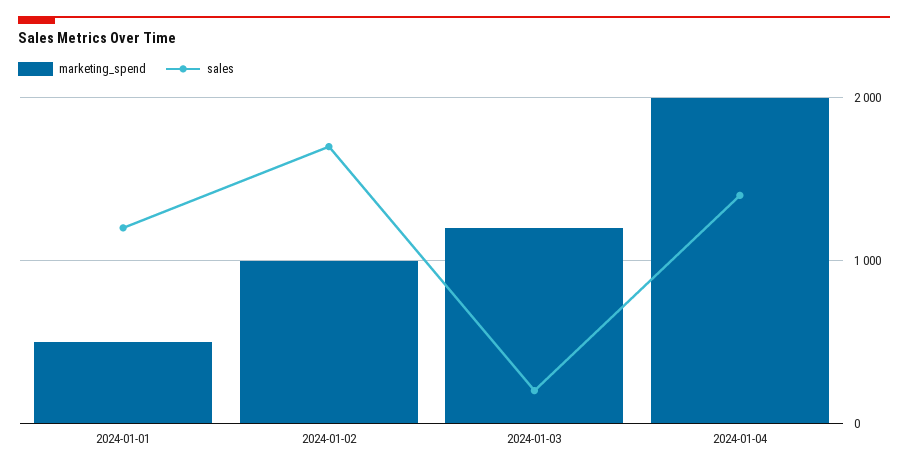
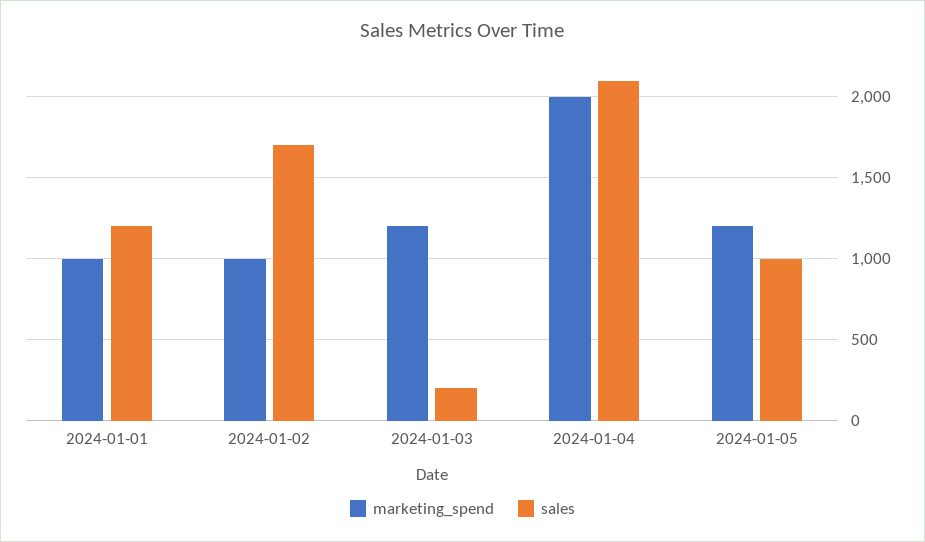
marketing_spend, 2024-01-01: 500 -> 1000
sales, 2024-01-04: 1400 -> 2100
marketing_spend, 2024-01-05: none -> 1200
sales, 2024-01-05: none -> 1000

